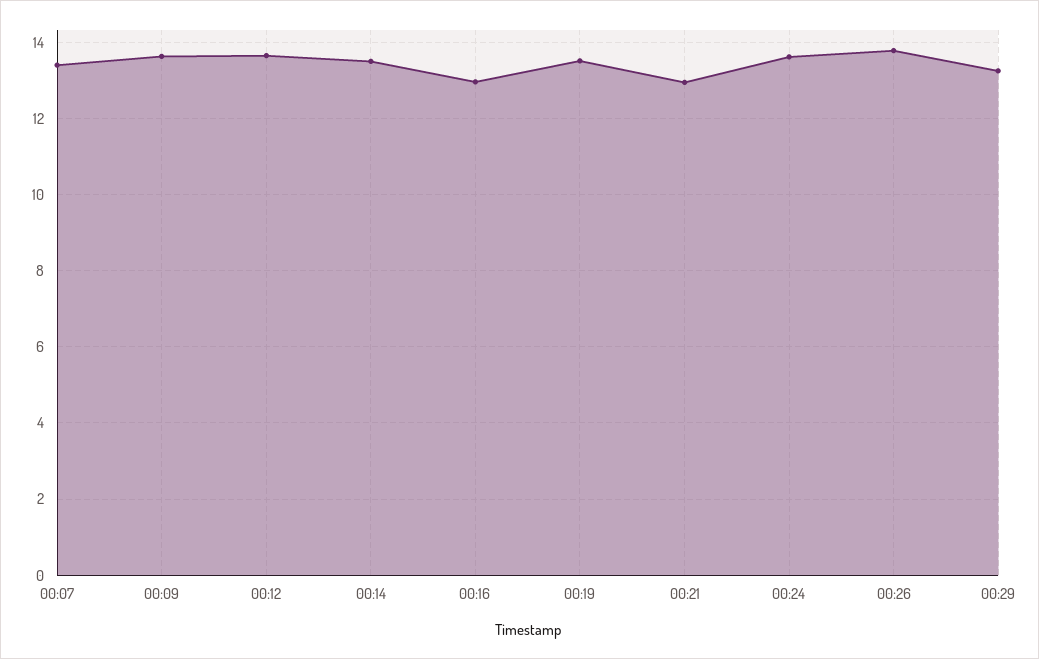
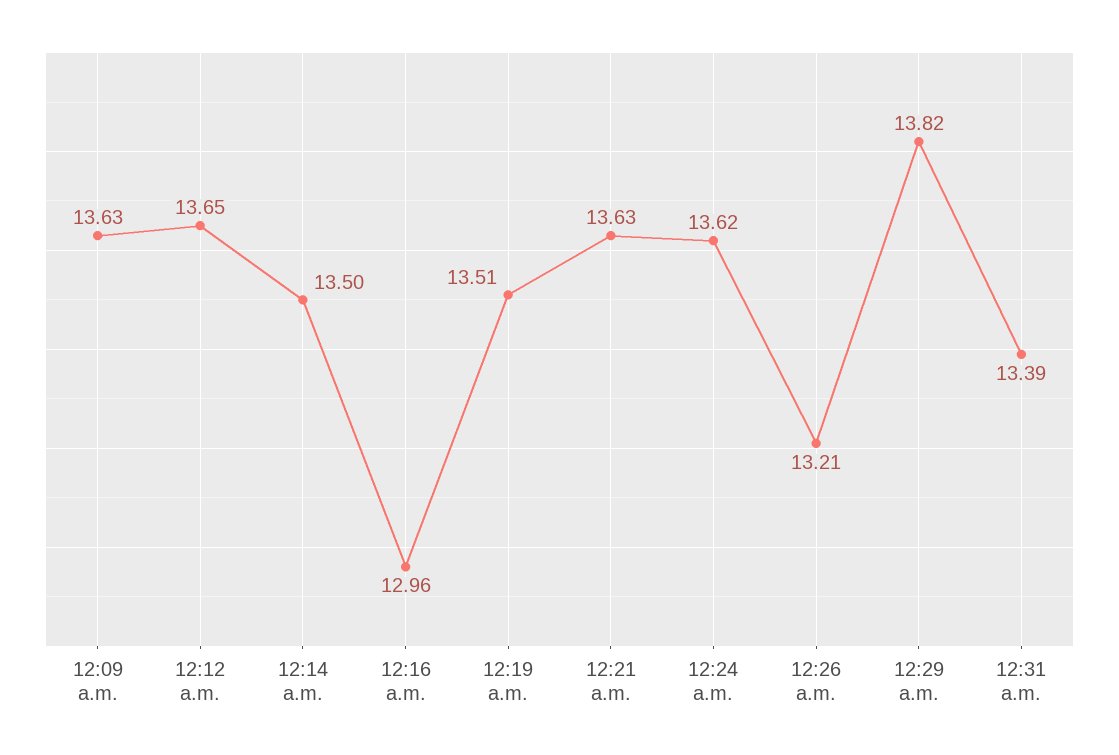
00:07: 13.4 -> none
00:21: 13 -> 13.63
00:26: 13.8 -> 13.21
00:29: 13.2 -> 13.82
12:31 a.m.: none -> 13.39

